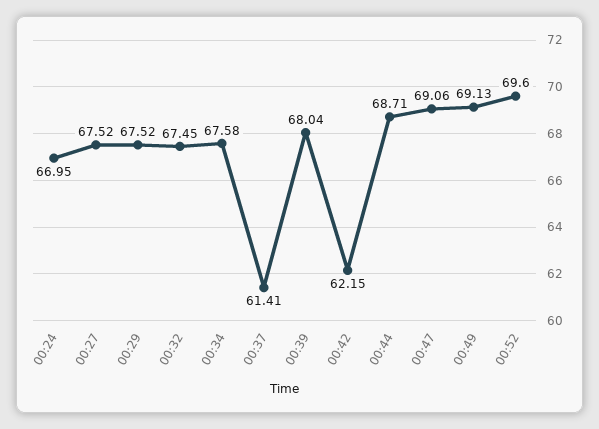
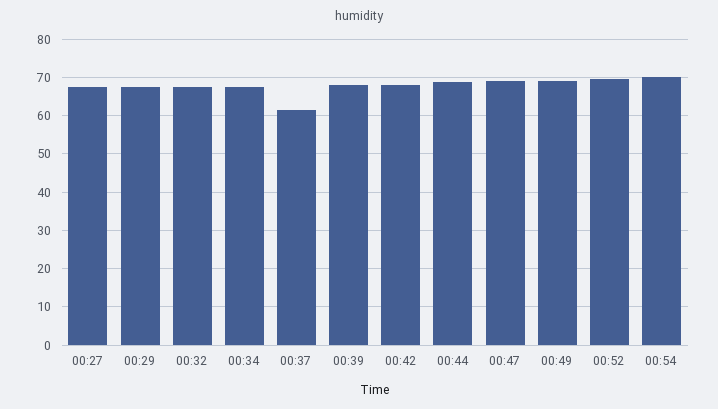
00:24: 66.95 -> none
00:42: 62.15 -> 68
00:54: none -> 70

